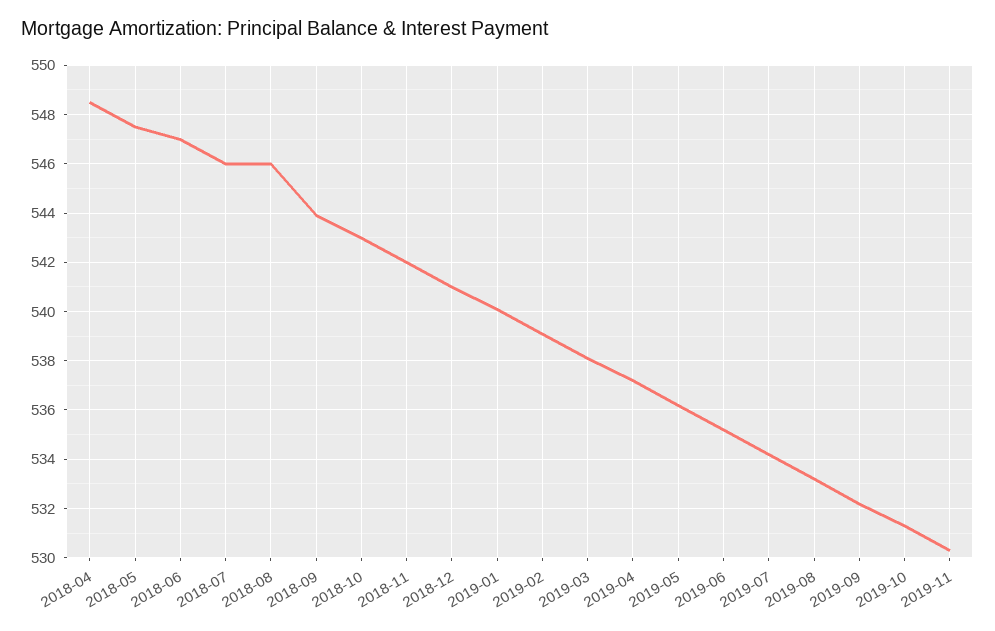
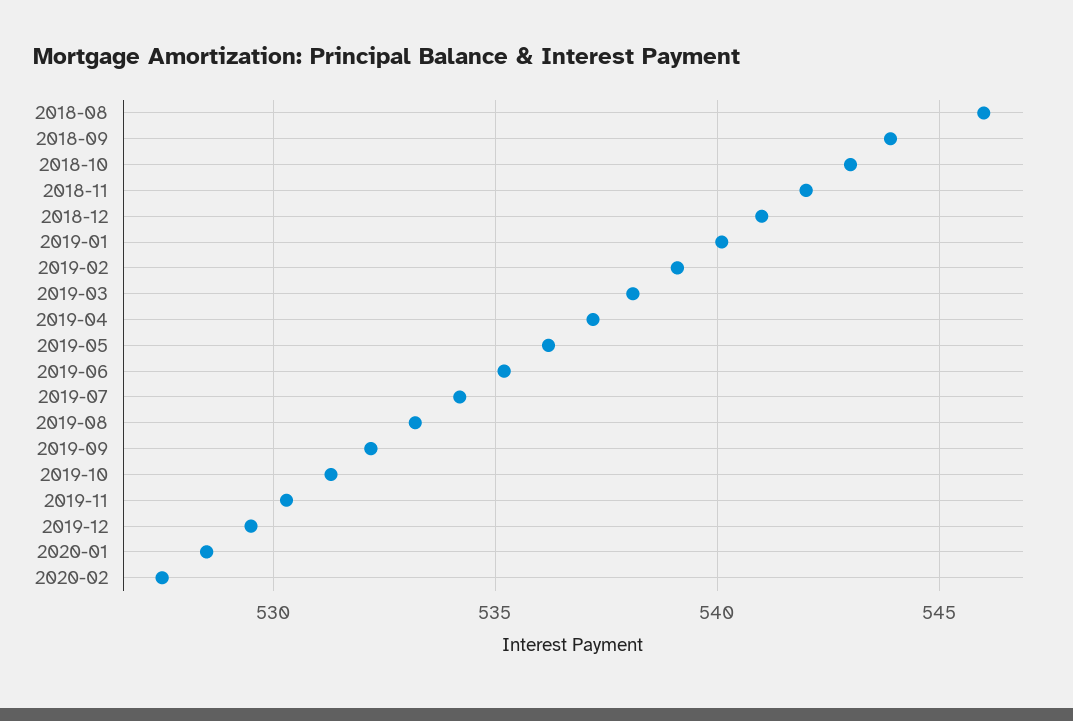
2018-04: 548.5 -> none
2018-05: 547.5 -> none
2018-06: 547 -> none
2018-07: 546 -> none
2019-12: none -> 529.5
2020-01: none -> 528.5
2020-02: none -> 527.5

